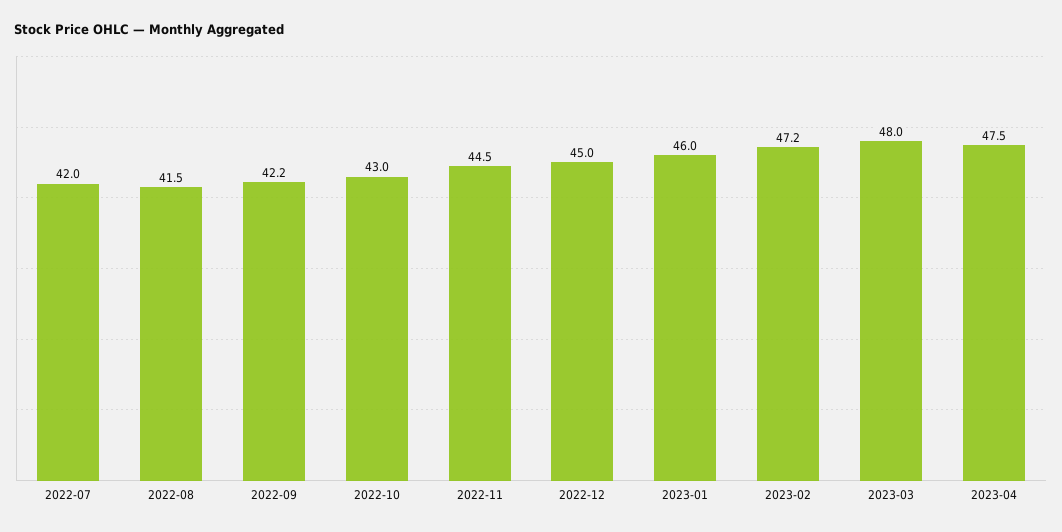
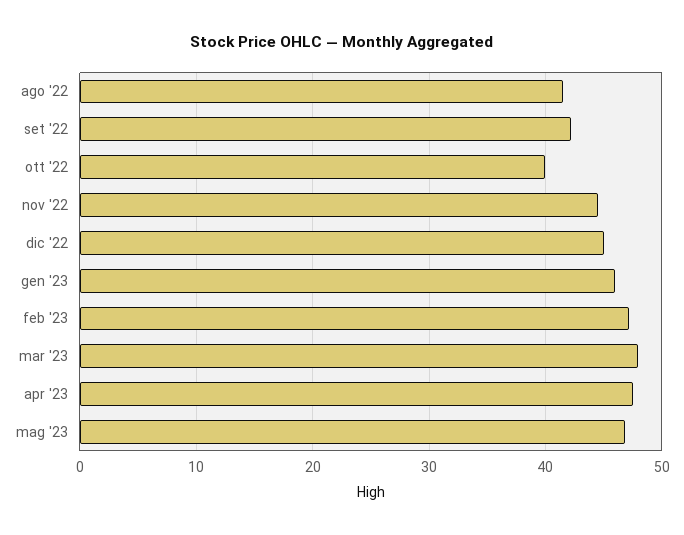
2022-07: 42 -> none
2022-10: 43 -> 40
mag '23: none -> 47

